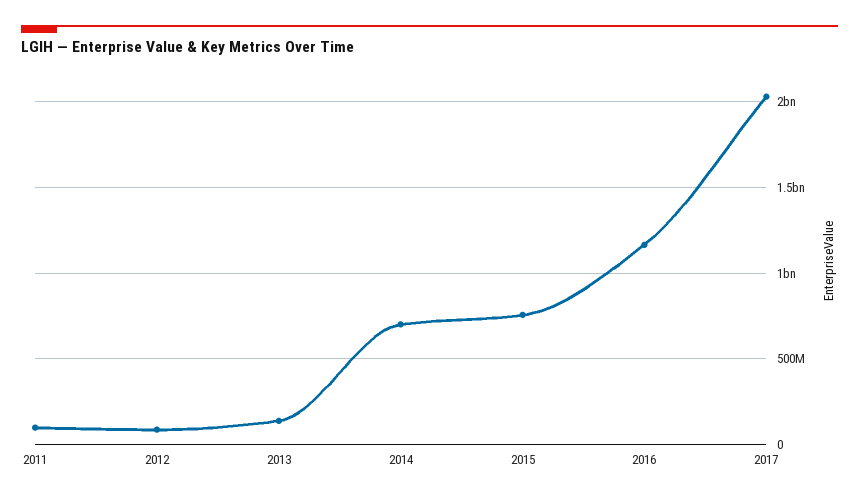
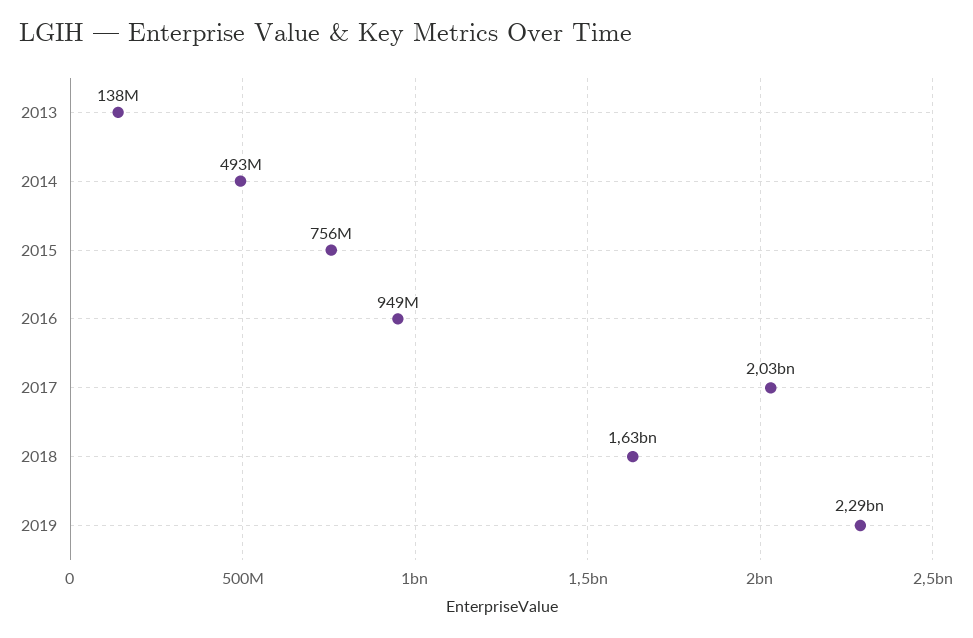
2011: 100000000 -> none
2012: 100000000 -> none
2014: 700000000 -> 493000000
2016: 1150000000 -> 949000000
2018: none -> 1630000000
2019: none -> 2290000000

